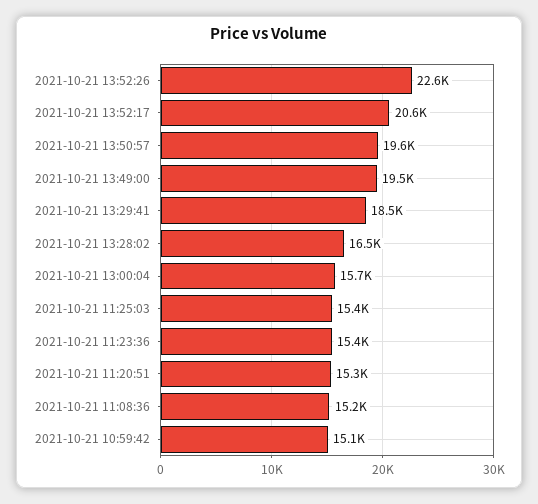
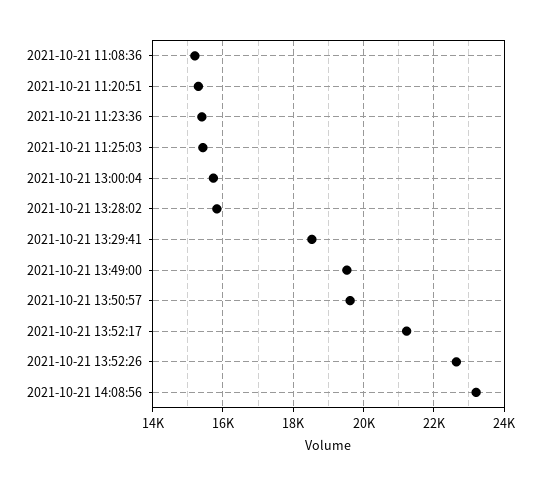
2021-10-21 13:52:17: 20600 -> 21200
2021-10-21 13:28:02: 16500 -> 15800
2021-10-21 10:59:42: 15100 -> none
2021-10-21 14:08:56: none -> 23200

